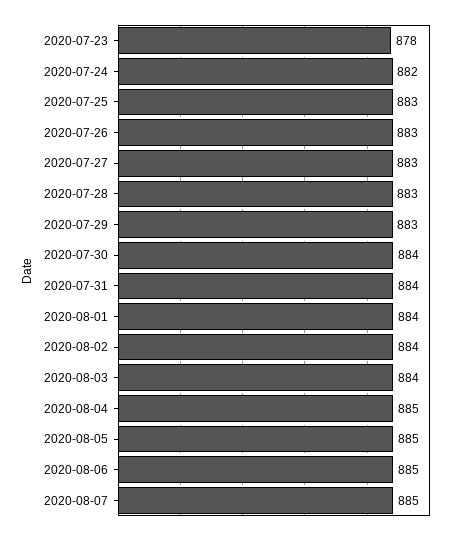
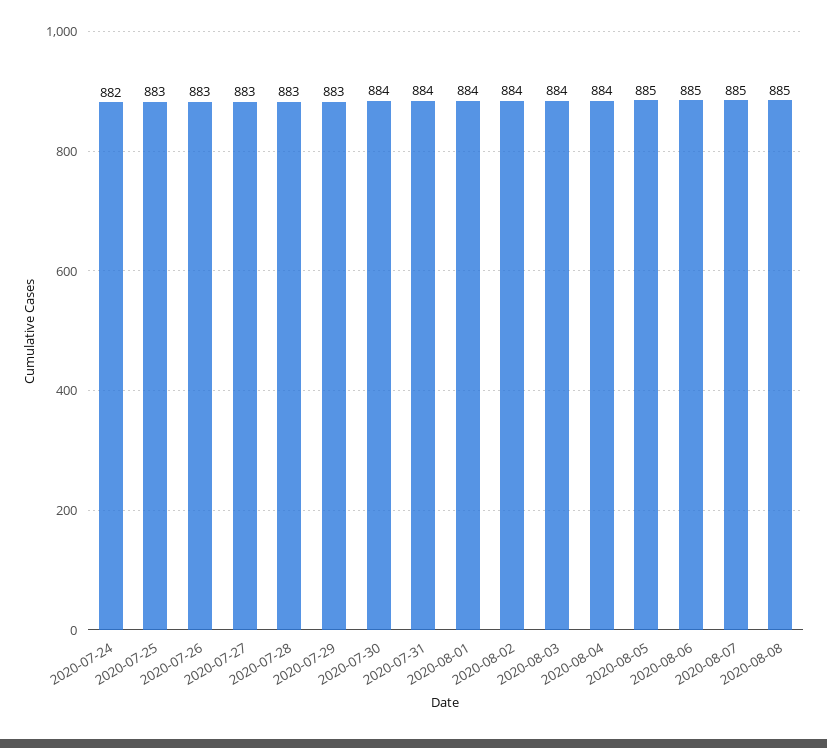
2020-07-23: 878 -> none
2020-08-04: 885 -> 884
2020-08-08: none -> 885

